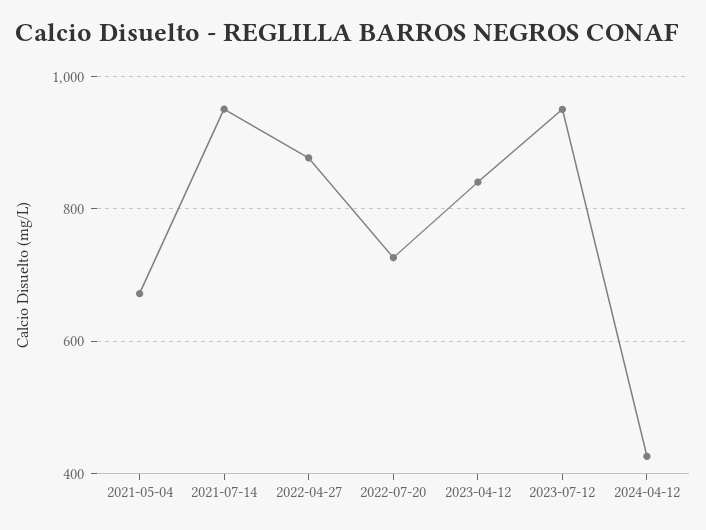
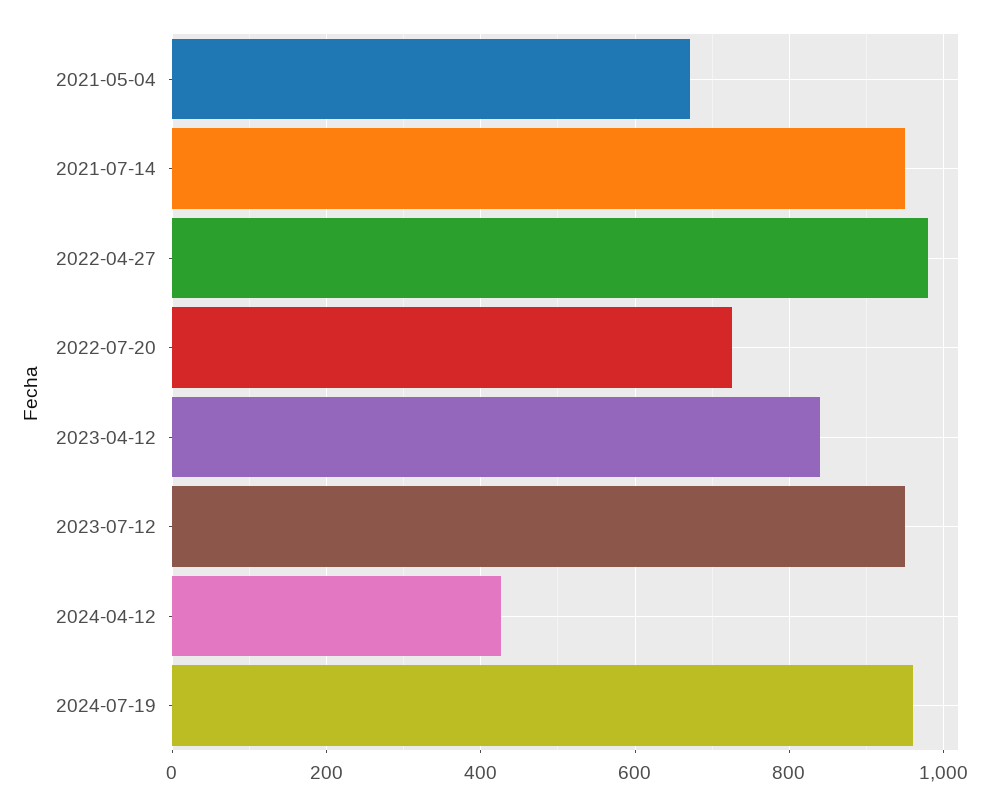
2022-04-27: 880 -> 980
2024-07-19: none -> 960

